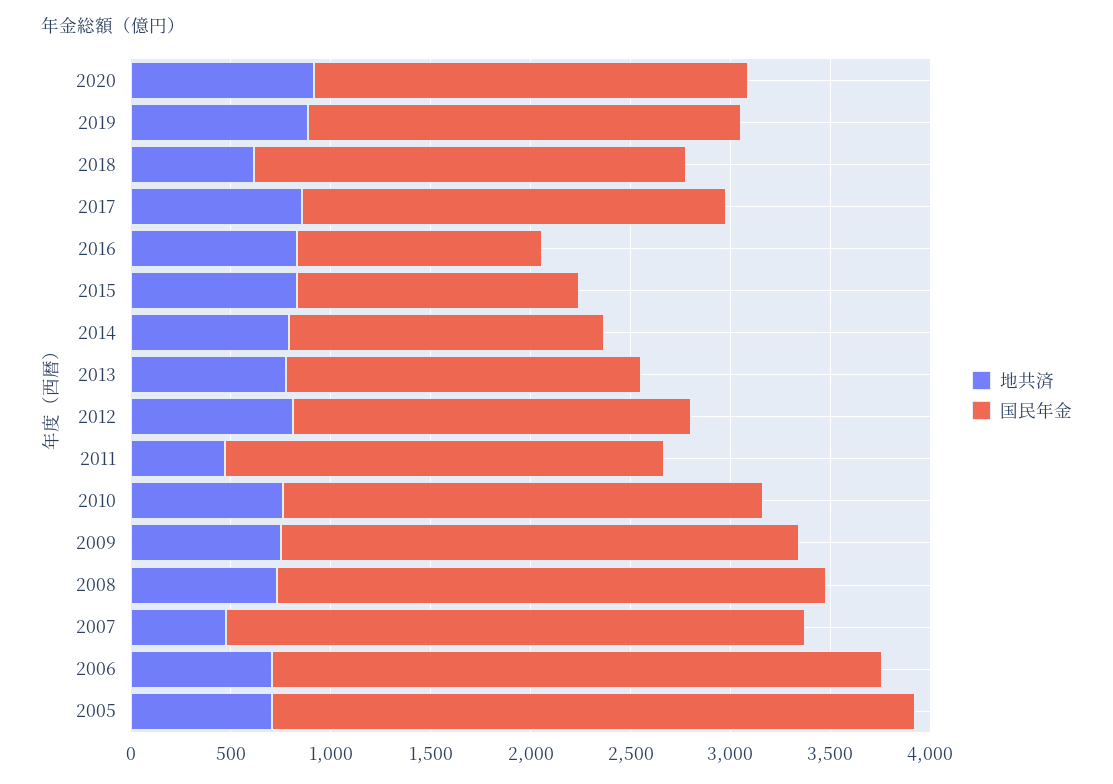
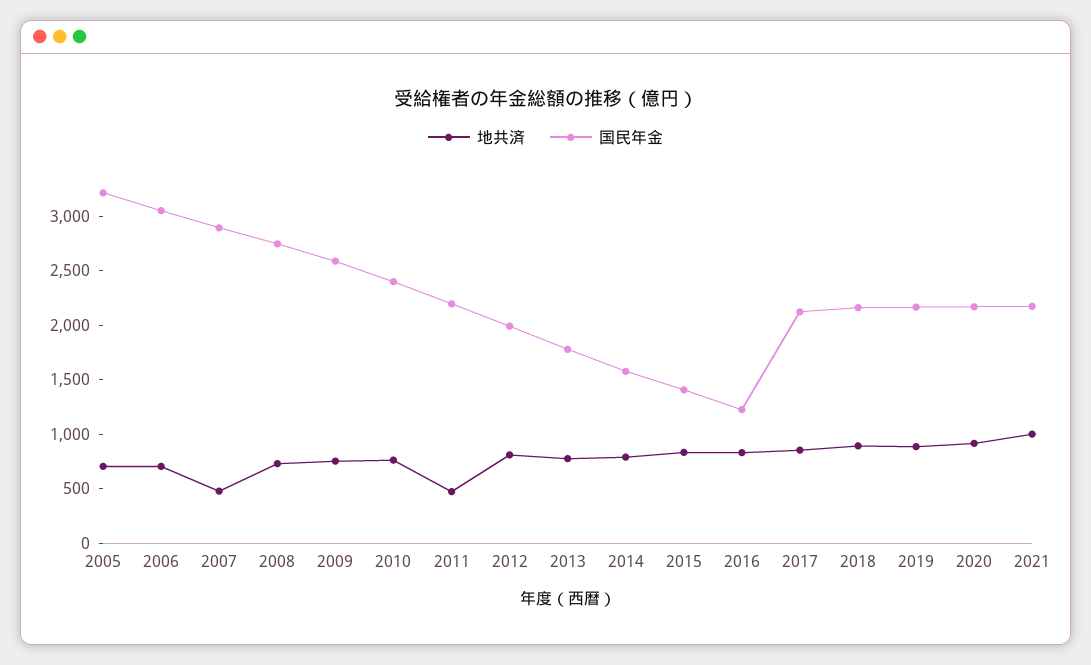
地共済, 2018: 600 -> 900
地共済, 2021: none -> 1000
国民年金, 2021: none -> 2200

